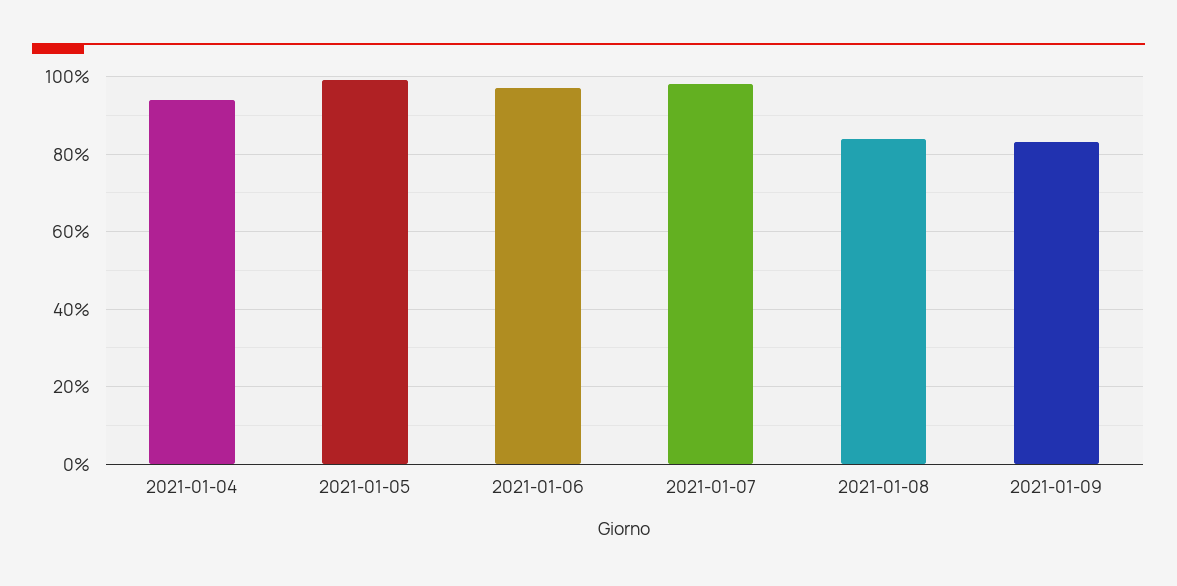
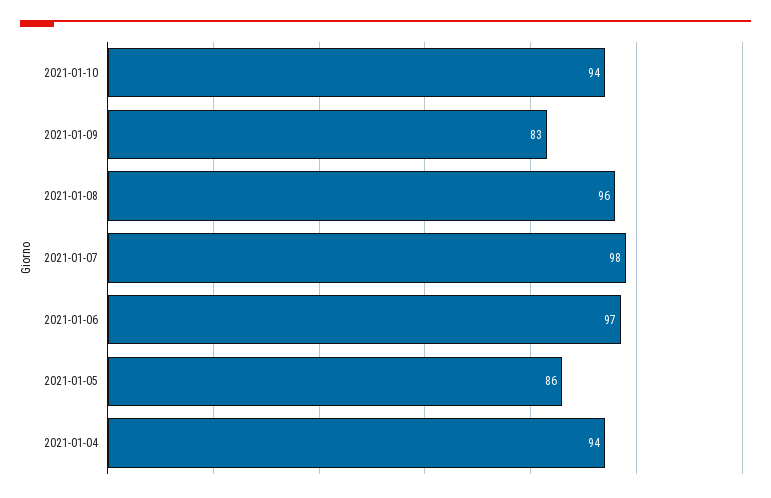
2021-01-05: 100 -> 86
2021-01-08: 85 -> 96
2021-01-10: none -> 94

